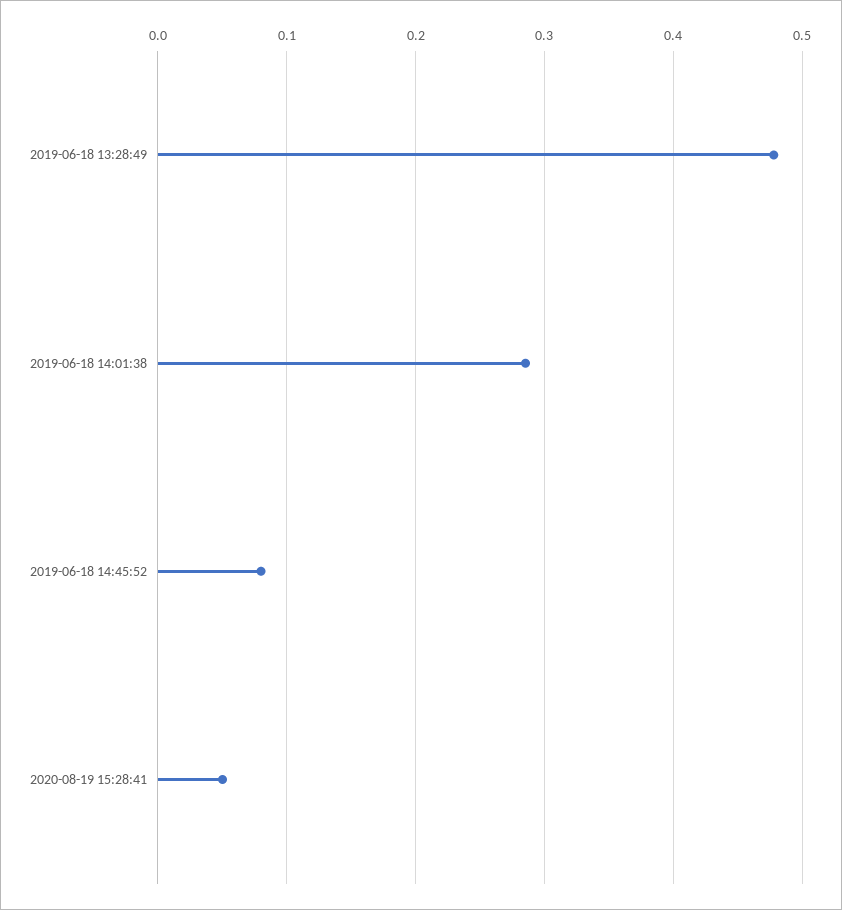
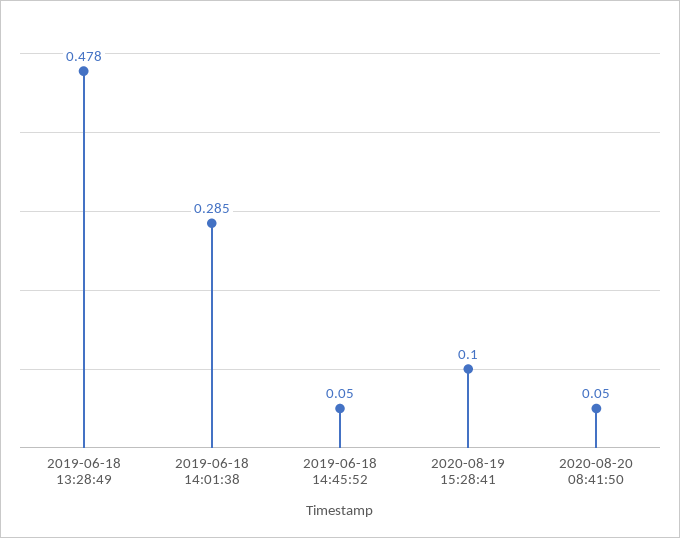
2019-06-18 14:45:52: 0.08 -> 0.05
2020-08-19 15:28:41: 0.05 -> 0.1
2020-08-20 08:41:50: none -> 0.05

